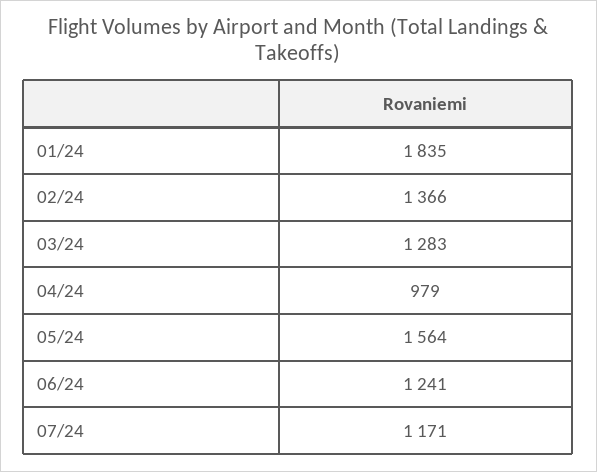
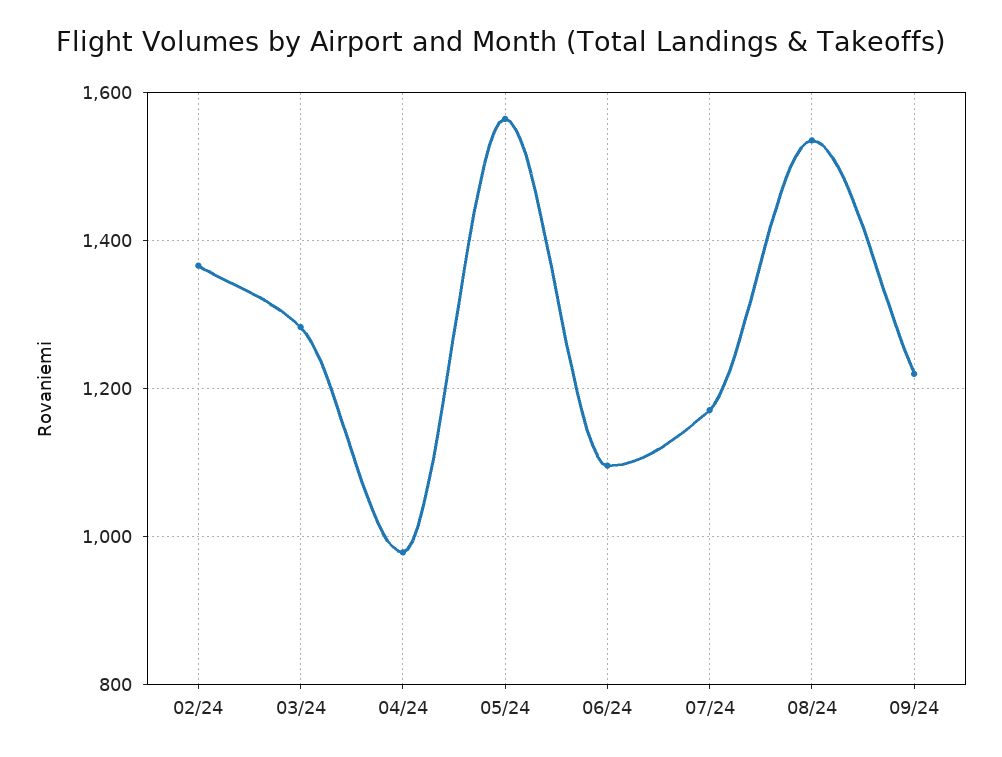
01/24: 1835 -> none
06/24: 1241 -> 1100
08/24: none -> 1540
09/24: none -> 1220

